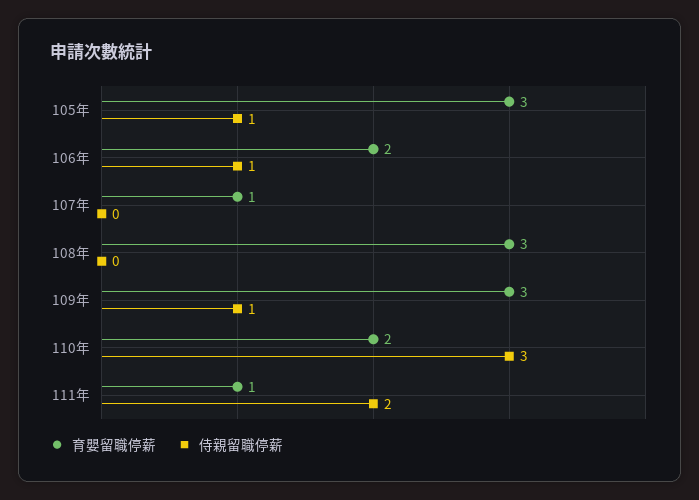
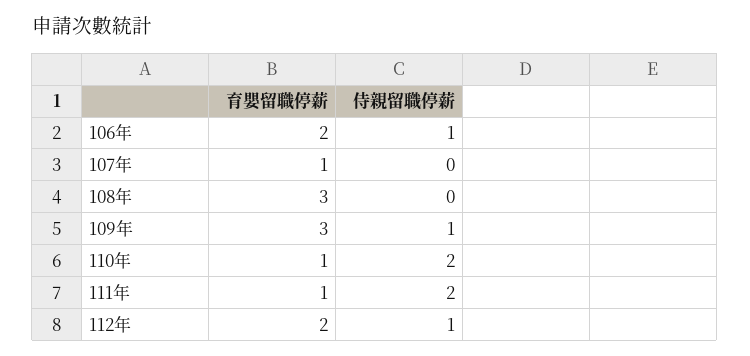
育嬰留職停薪, 105年: 3 -> none
侍親留職停薪, 105年: 1 -> none
育嬰留職停薪, 110年: 2 -> 1
侍親留職停薪, 110年: 3 -> 2
育嬰留職停薪, 112年: none -> 2
侍親留職停薪, 112年: none -> 1

